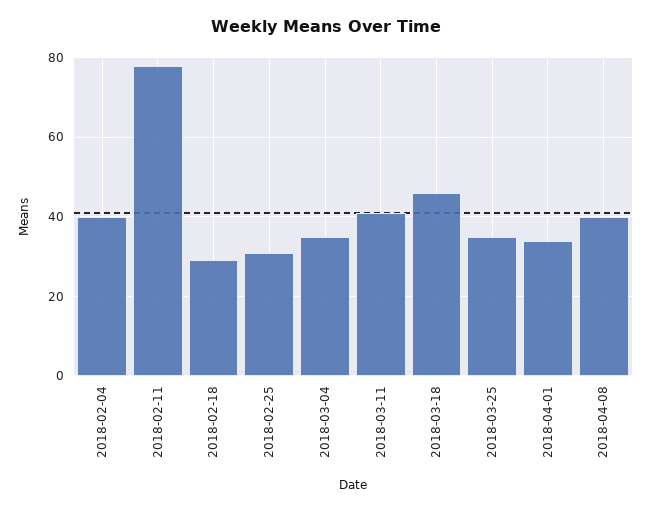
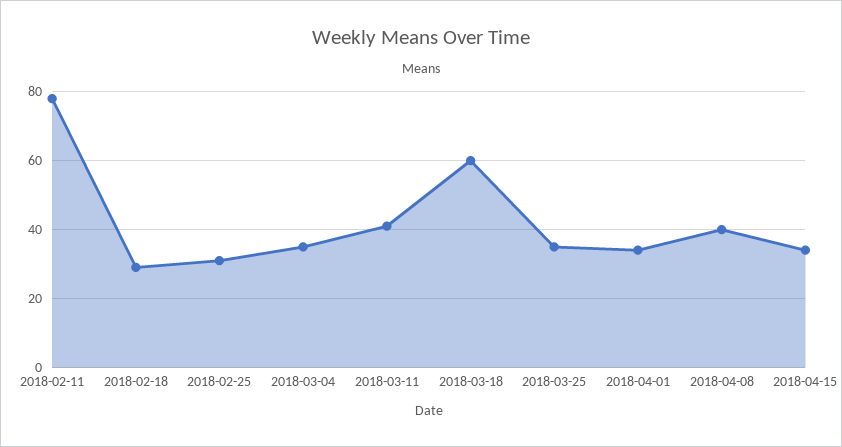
2018-02-04: 40 -> none
2018-03-18: 45 -> 60
2018-04-15: none -> 35

